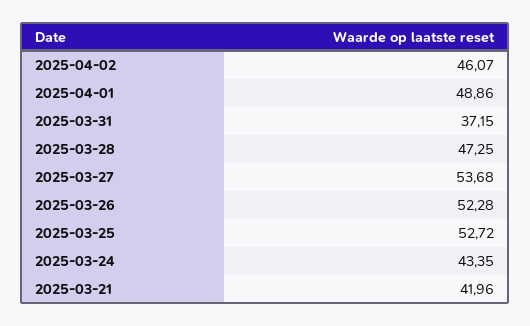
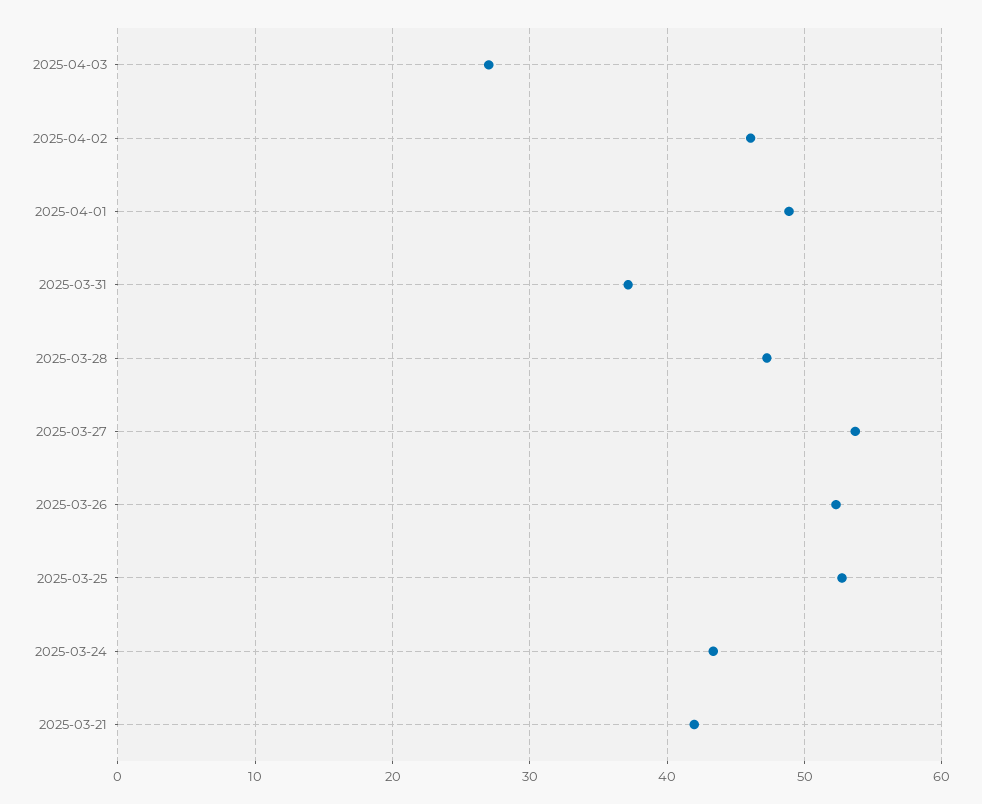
2025-04-03: none -> 27

